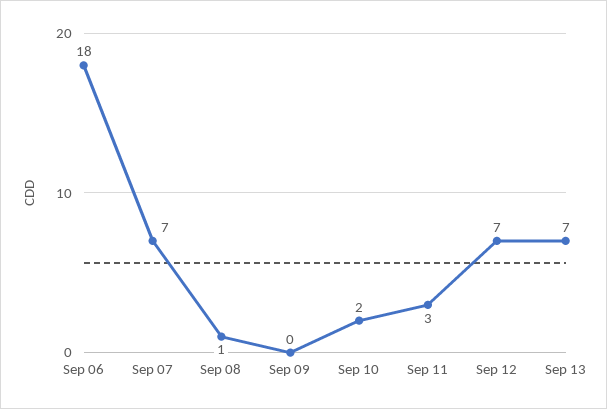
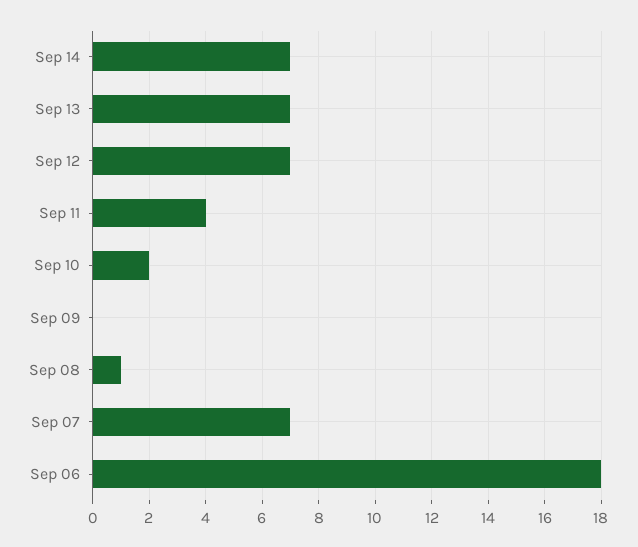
Sep 11: 3 -> 4
Sep 14: none -> 7

